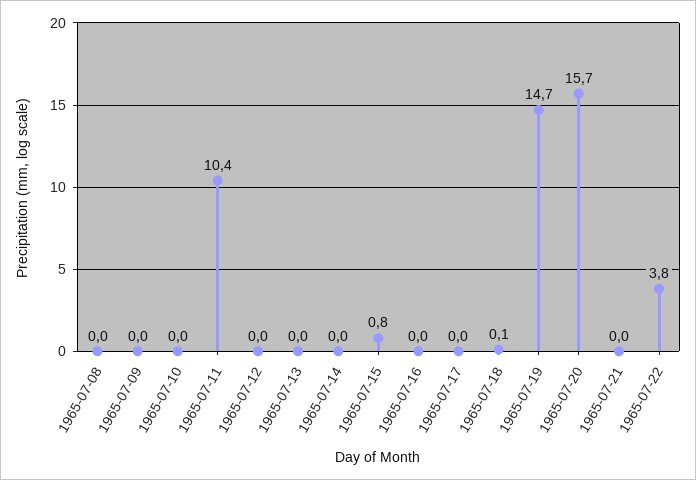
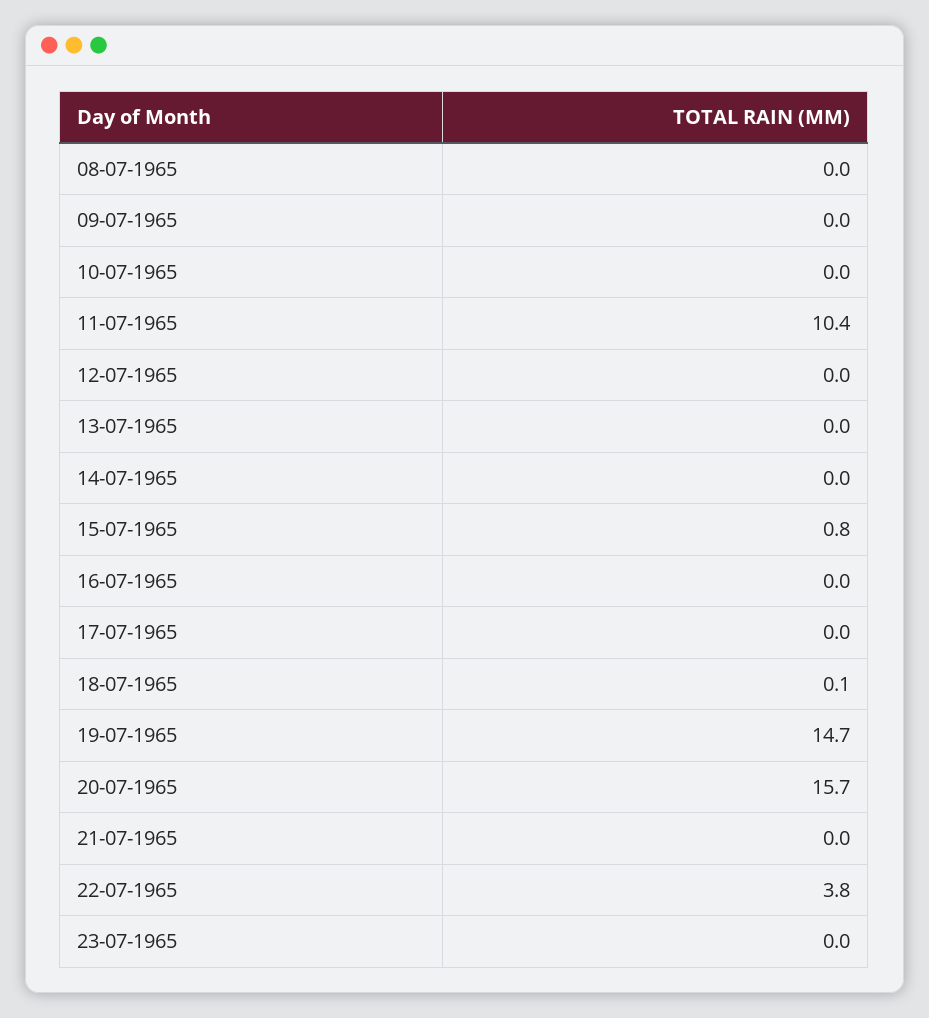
23-07-1965: none -> 0

